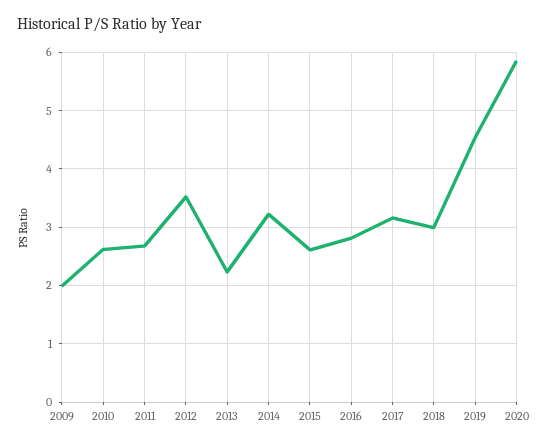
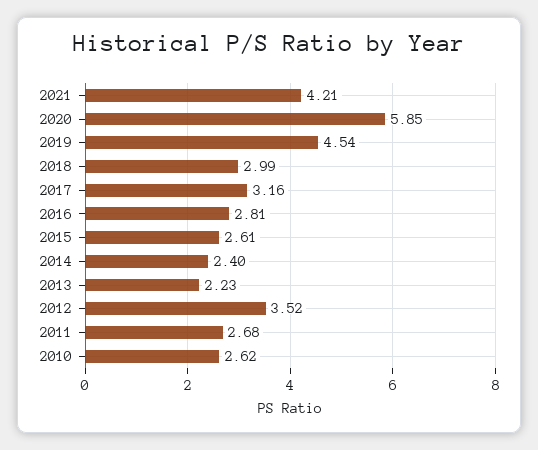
2009: 2 -> none
2014: 3.2 -> 2.4
2021: none -> 4.21

